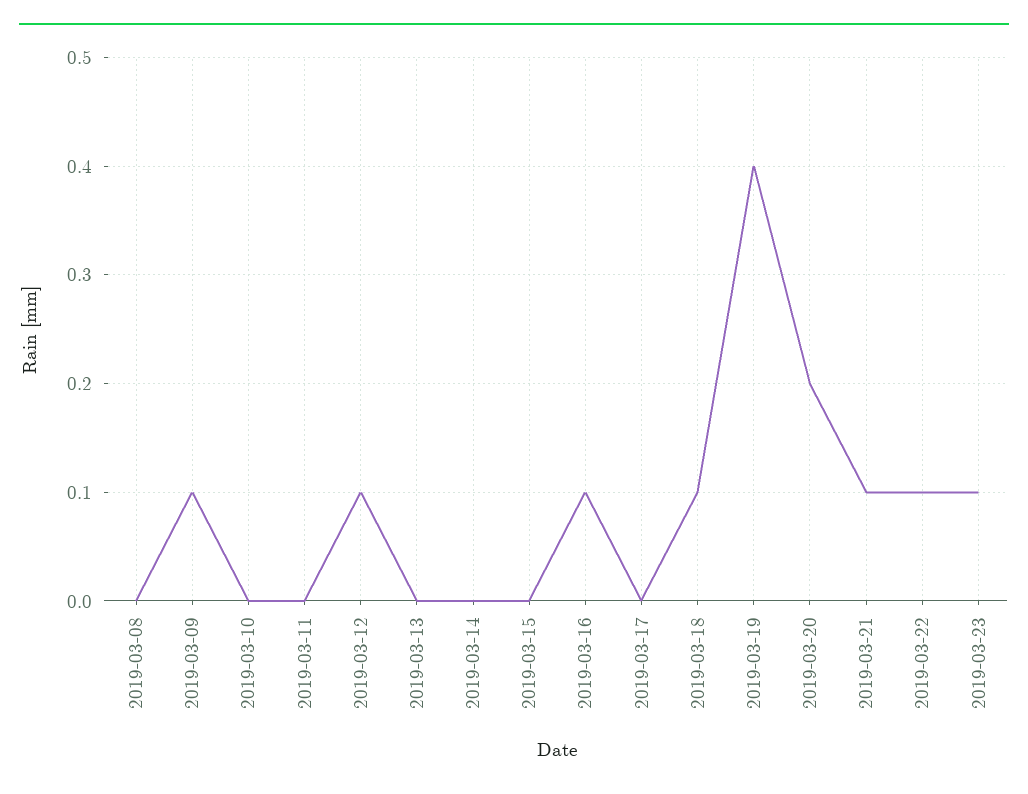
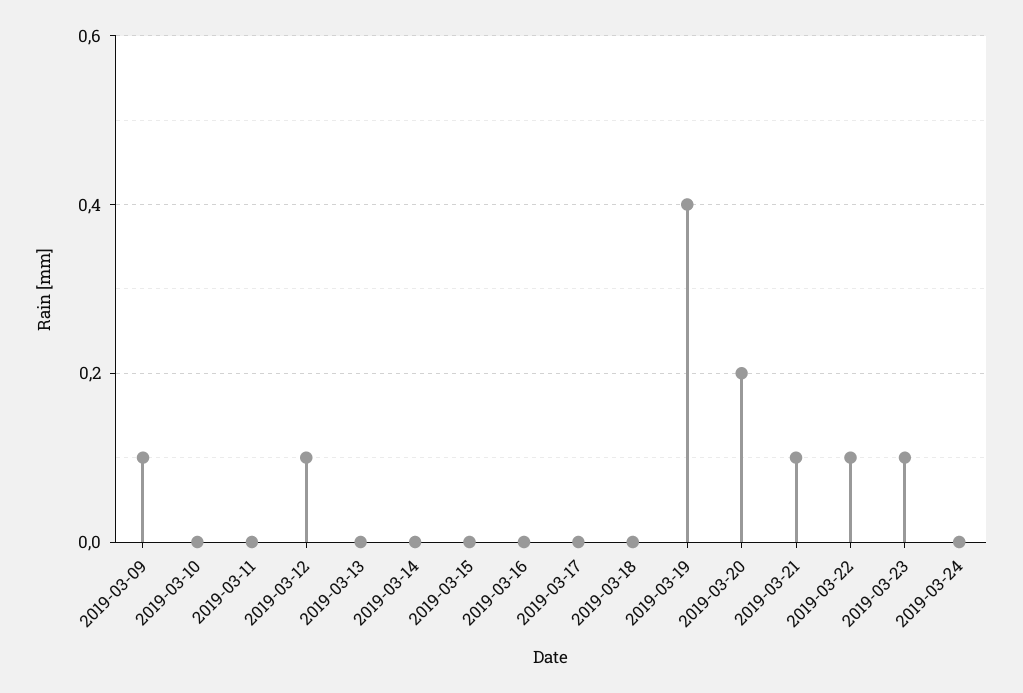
2019-03-08: 0 -> none
2019-03-16: 0.1 -> 0
2019-03-18: 0.1 -> 0
2019-03-24: none -> 0

